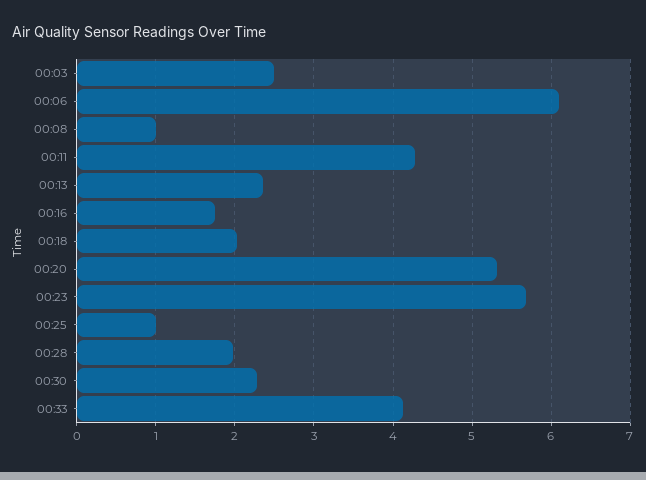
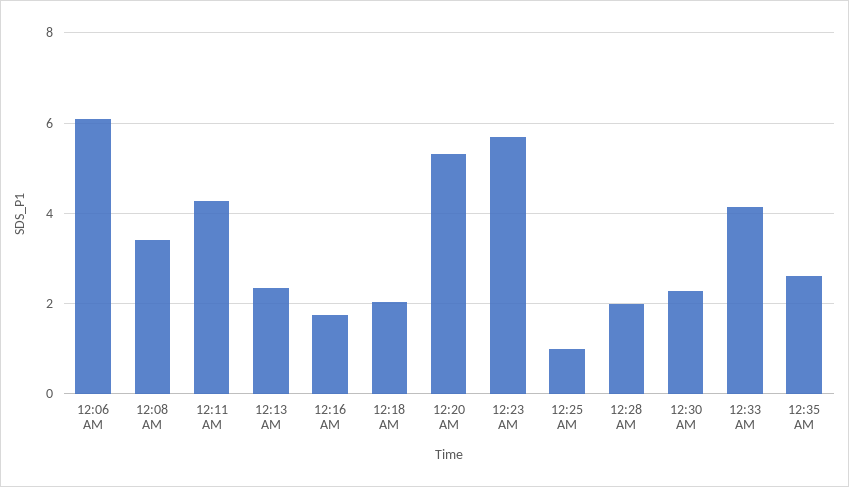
00:03: 2.5 -> none
00:08: 1 -> 3.4
12:35 AM: none -> 2.6

